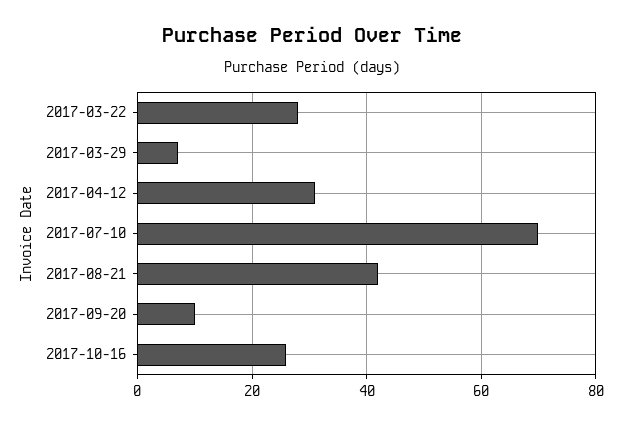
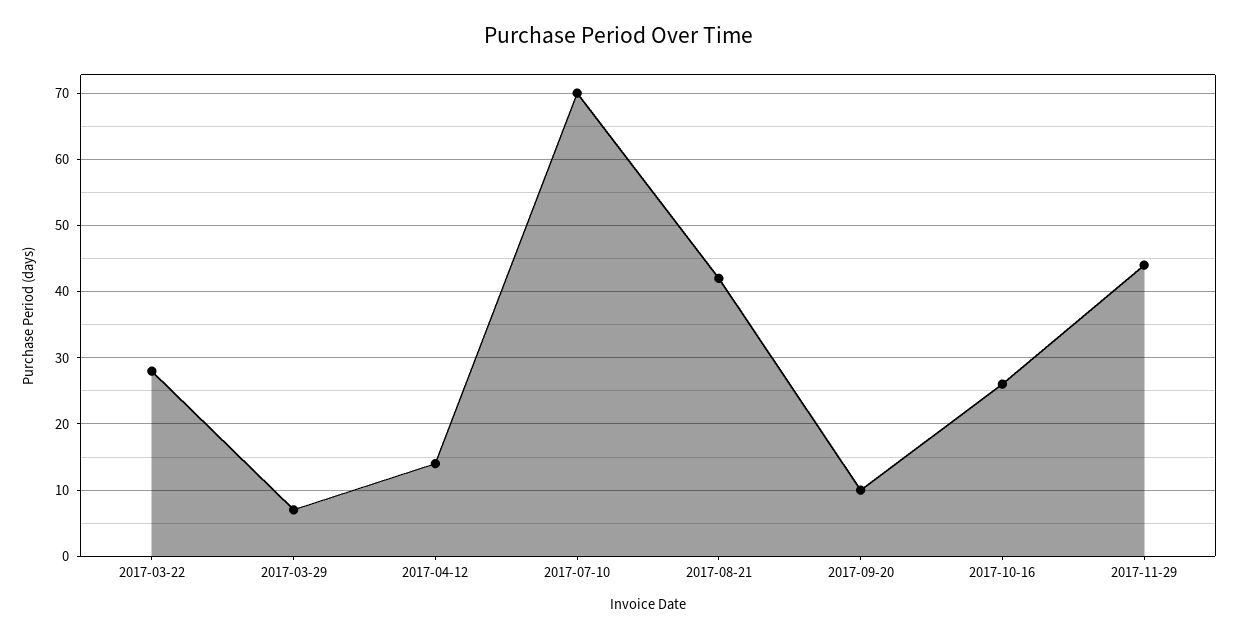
2017-04-12: 30 -> 14
2017-11-29: none -> 44

